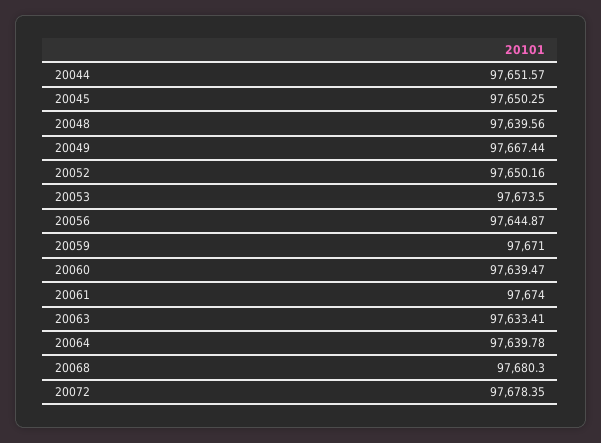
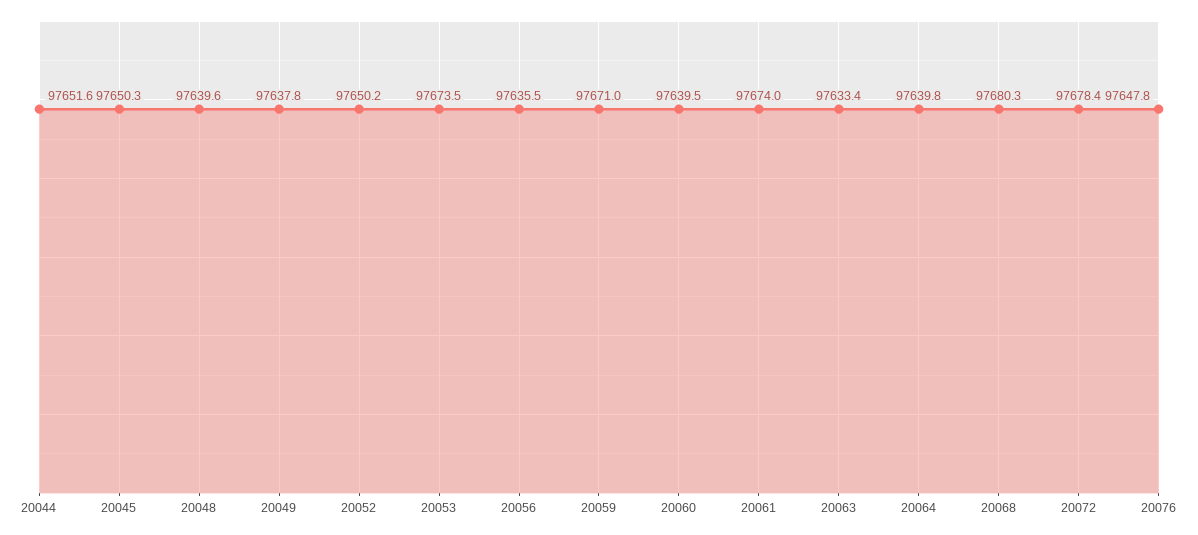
20049: 97667.44 -> 97637.8
20056: 97644.87 -> 97635.5
20076: none -> 97647.8

